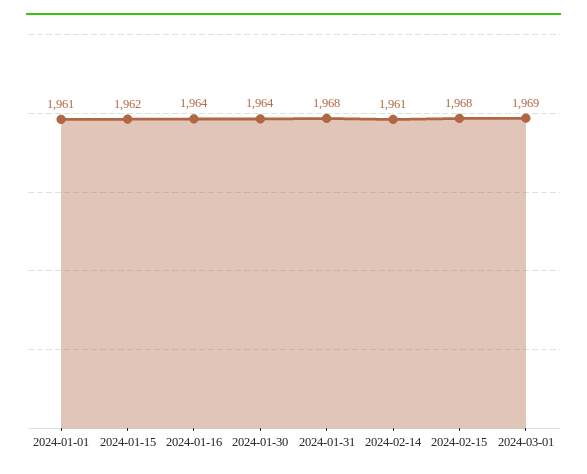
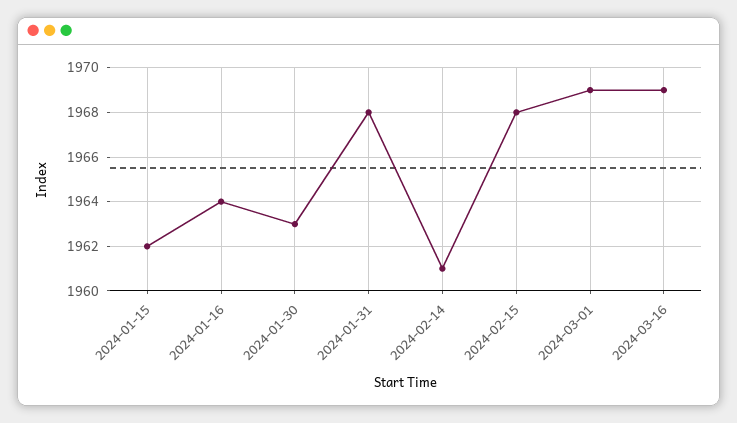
2024-01-01: 1961 -> none
2024-01-30: 1964 -> 1963
2024-03-16: none -> 1969

